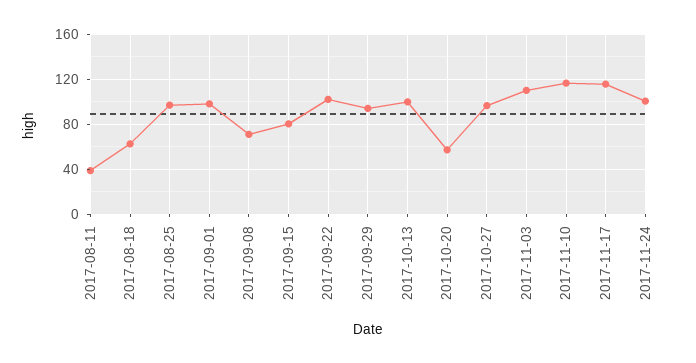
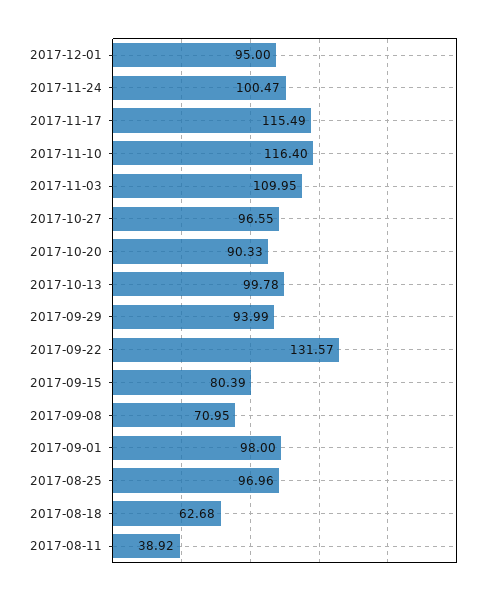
2017-09-22: 100 -> 131.57
2017-10-20: 60 -> 90.33
2017-12-01: none -> 95

